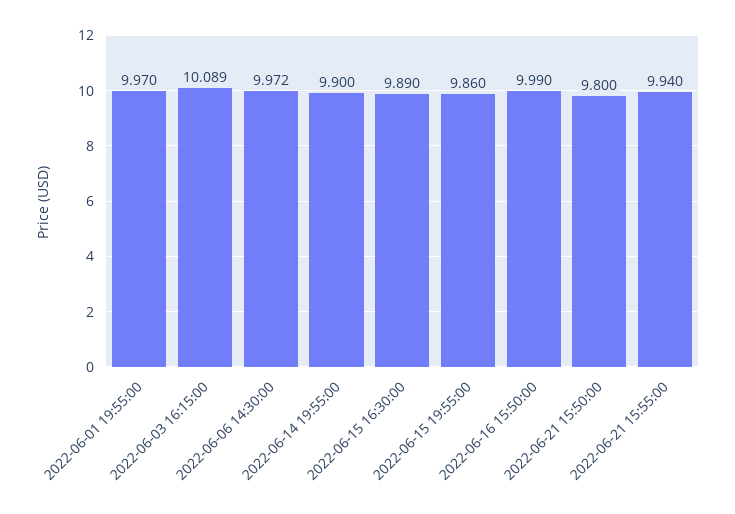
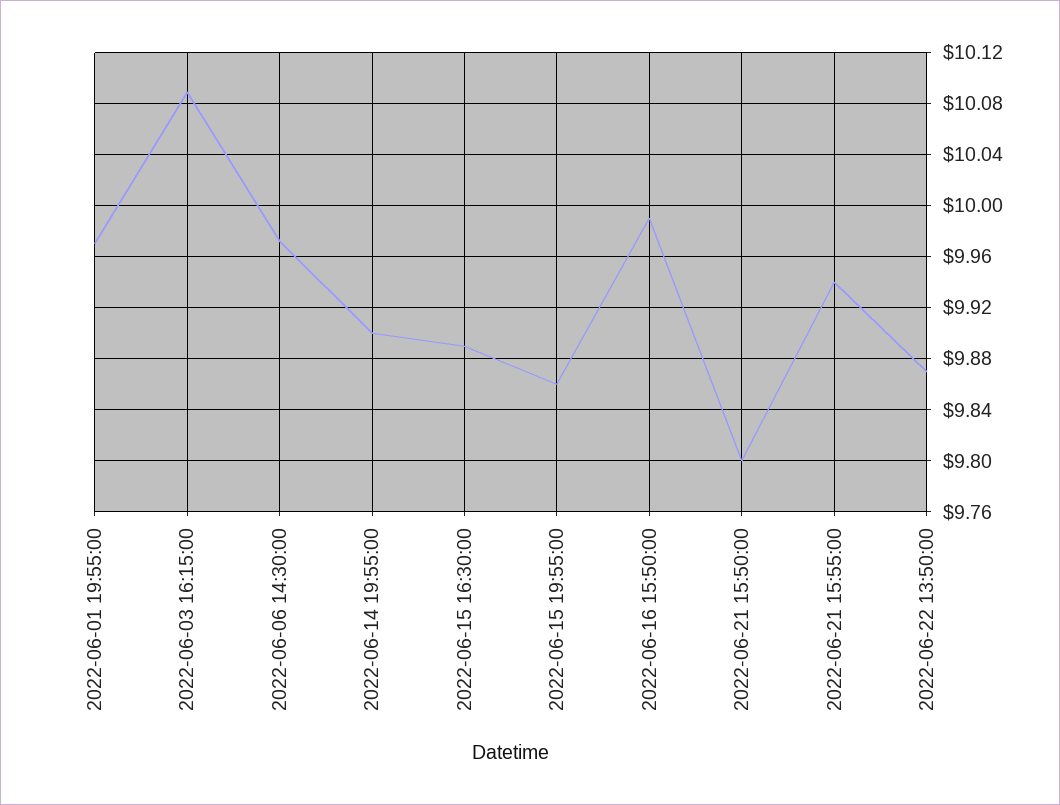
2022-06-22 13:50:00: none -> 9.87

